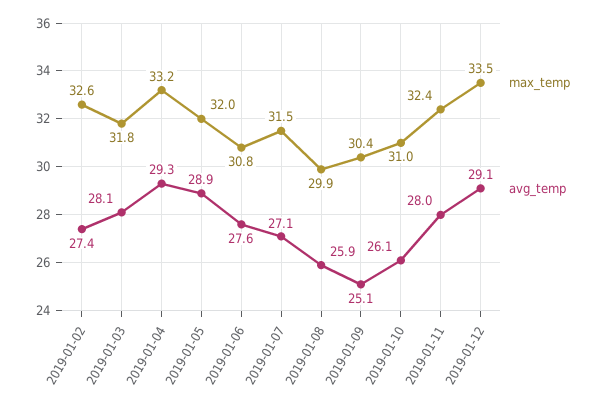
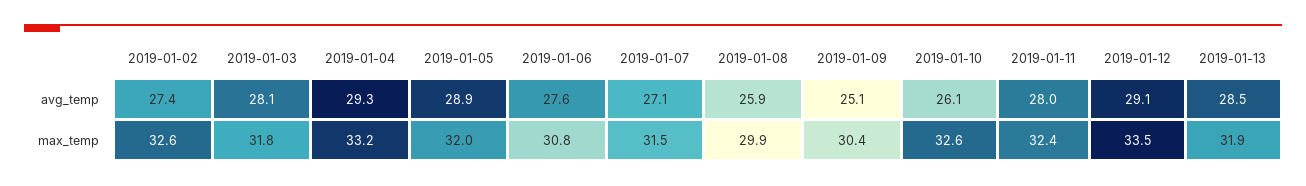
max_temp, 2019-01-10: 31 -> 32.6
avg_temp, 2019-01-13: none -> 28.5
max_temp, 2019-01-13: none -> 31.9

